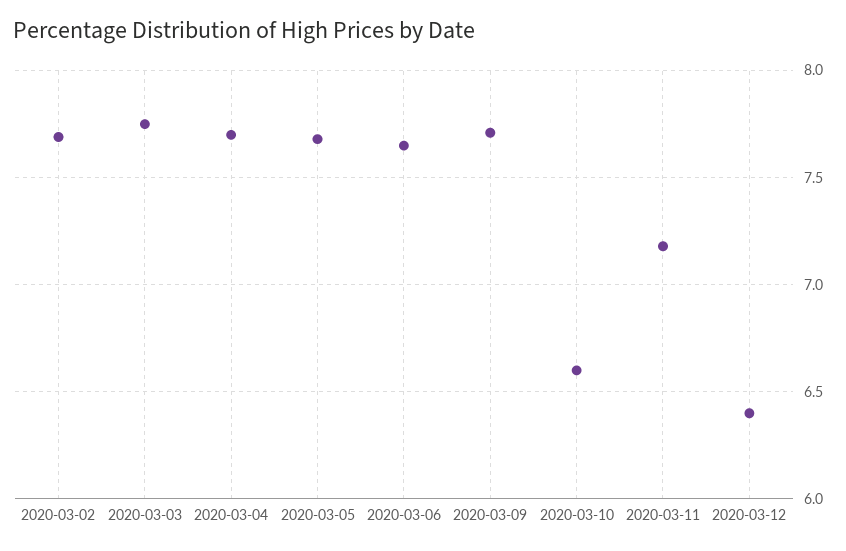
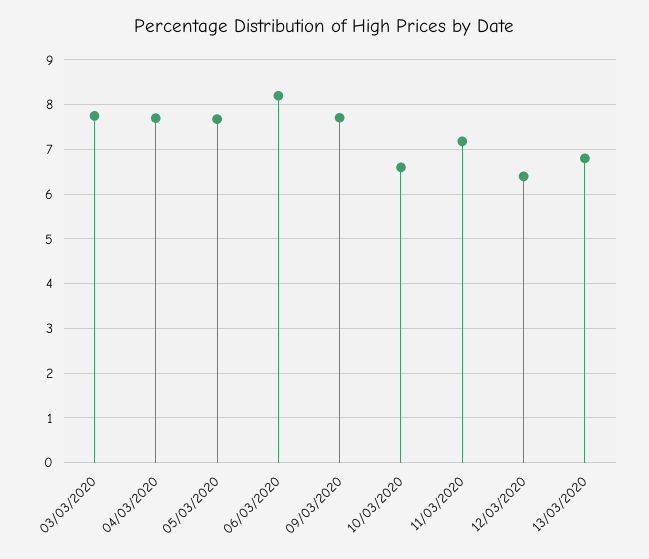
2020-03-02: 7.7 -> none
2020-03-06: 7.65 -> 8.2
13/03/2020: none -> 6.8

